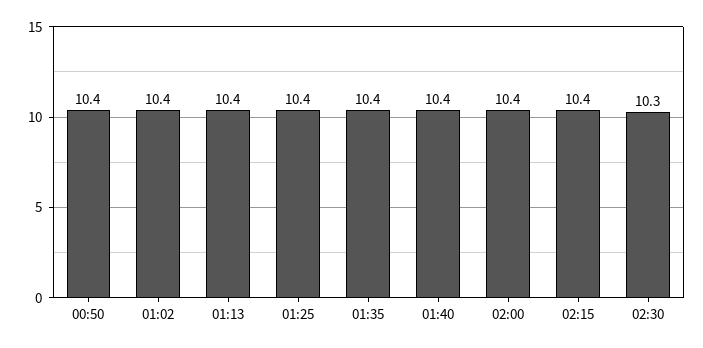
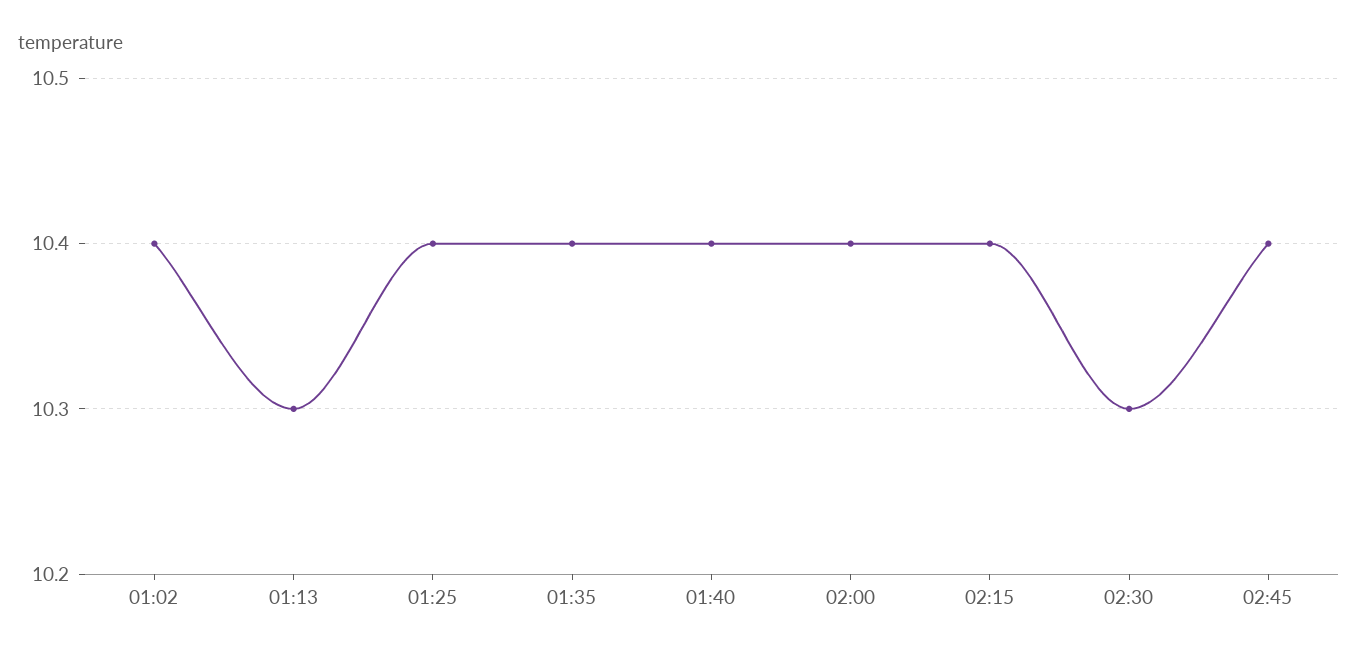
00:50: 10.4 -> none
01:13: 10.4 -> 10.3
02:45: none -> 10.4

